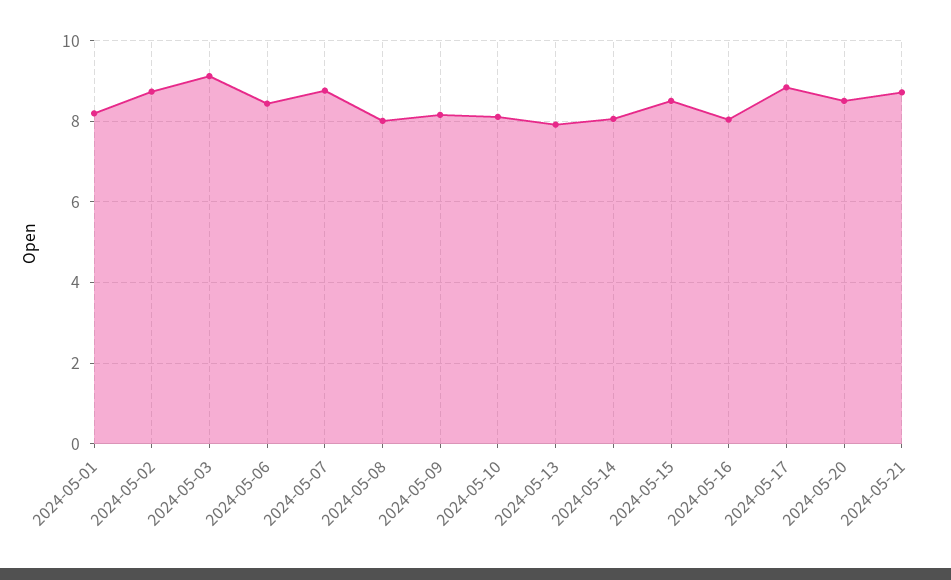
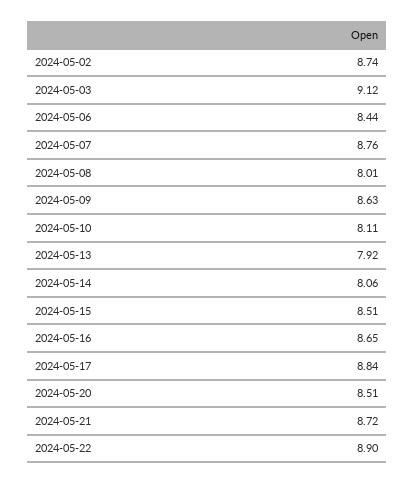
2024-05-01: 8.2 -> none
2024-05-09: 8.2 -> 8.63
2024-05-16: 8 -> 8.65
2024-05-22: none -> 8.9

